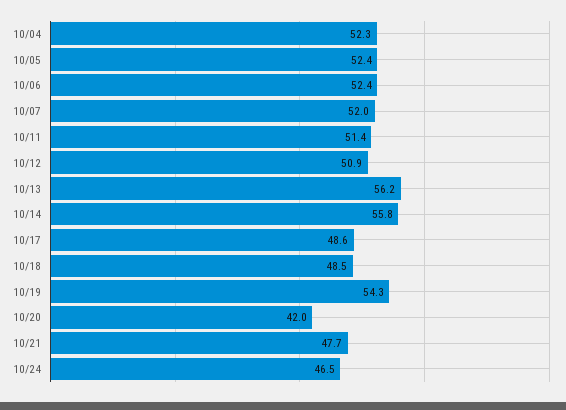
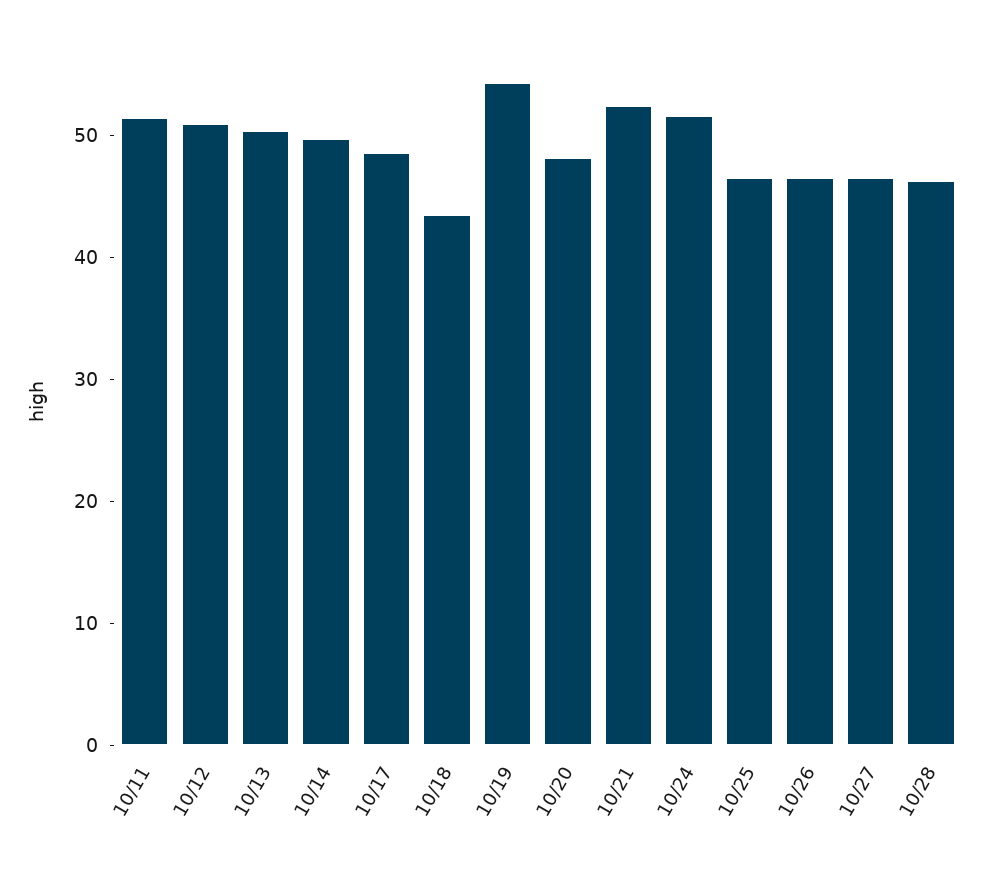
10/04: 52.3 -> none
10/05: 52.4 -> none
10/06: 52.4 -> none
10/07: 52 -> none
10/13: 56.2 -> 50
10/14: 55.8 -> 50
10/18: 48.5 -> 44
10/20: 42 -> 48
10/21: 47.7 -> 52
10/24: 46.5 -> 52
10/25: none -> 46
10/26: none -> 46
10/27: none -> 46
10/28: none -> 46

